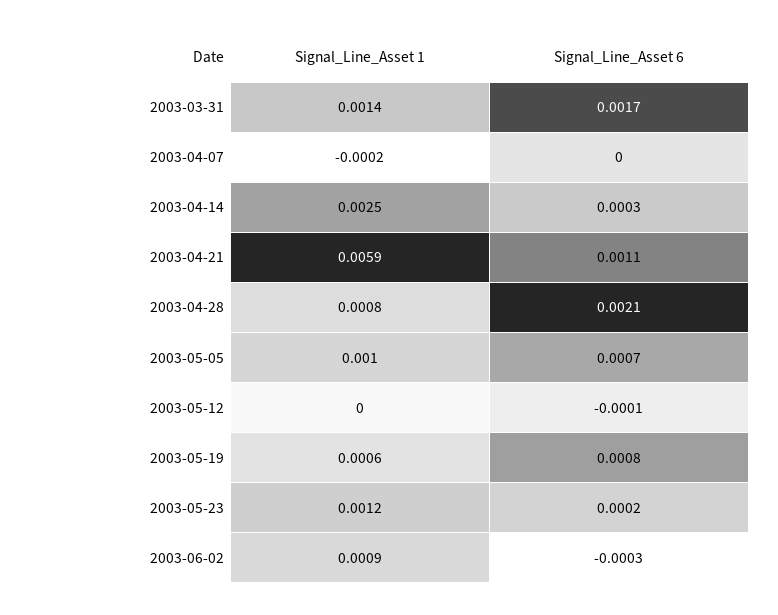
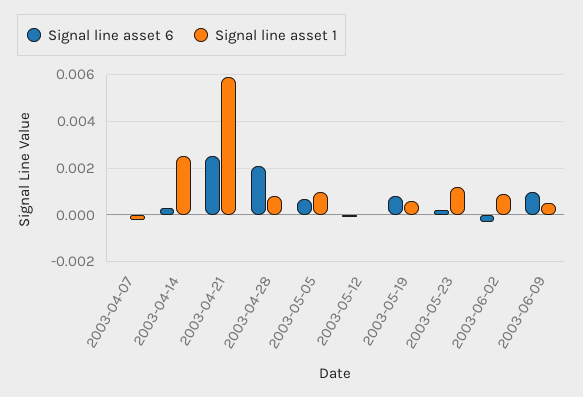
Signal_Line_Asset 1, 2003-03-31: 0.0014 -> none
Signal_Line_Asset 6, 2003-03-31: 0.0017 -> none
Signal_Line_Asset 6, 2003-04-21: 0.0011 -> 0.0025
Signal_Line_Asset 6, 2003-06-09: none -> 0.001
Signal_Line_Asset 1, 2003-06-09: none -> 0.0005

